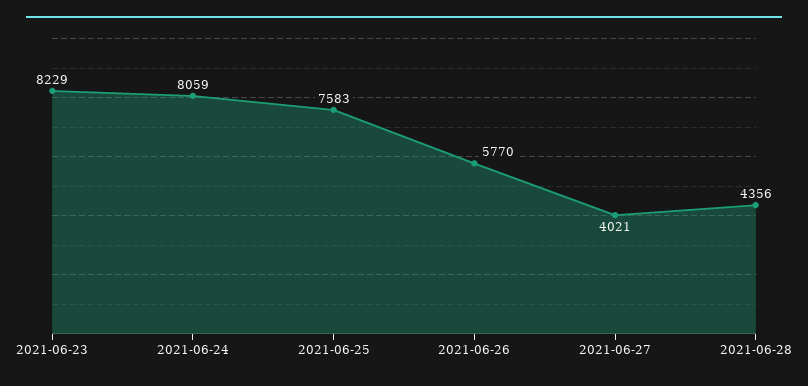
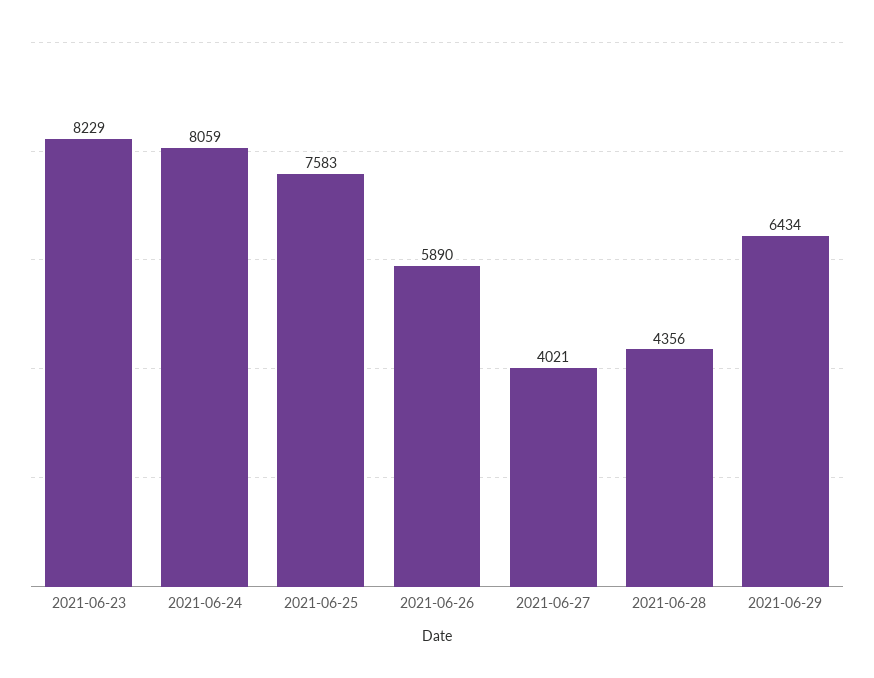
2021-06-26: 5770 -> 5890
2021-06-29: none -> 6434

